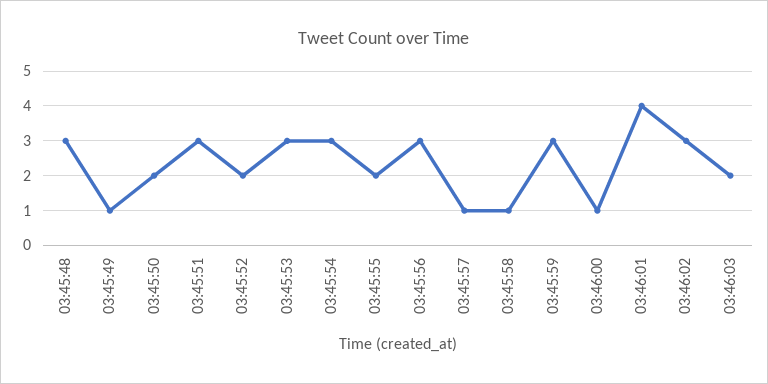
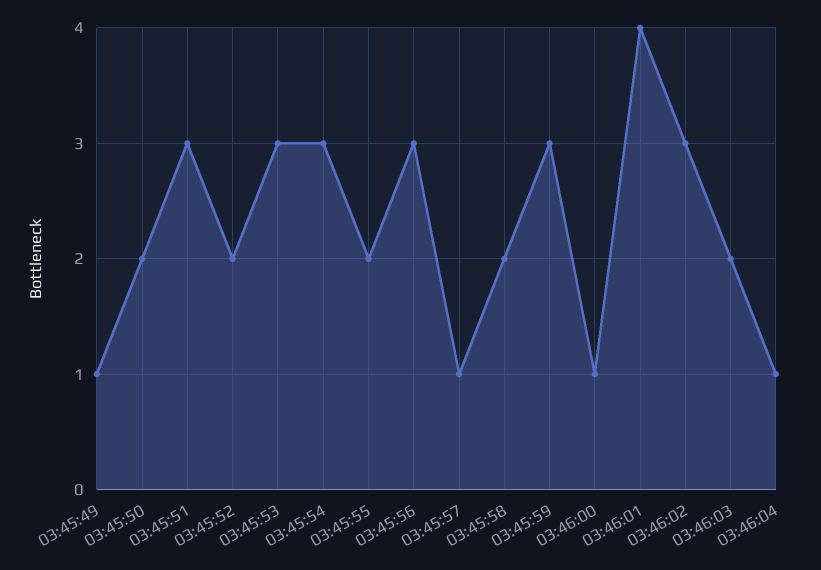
03:45:48: 3 -> none
03:45:58: 1 -> 2
03:46:04: none -> 1

